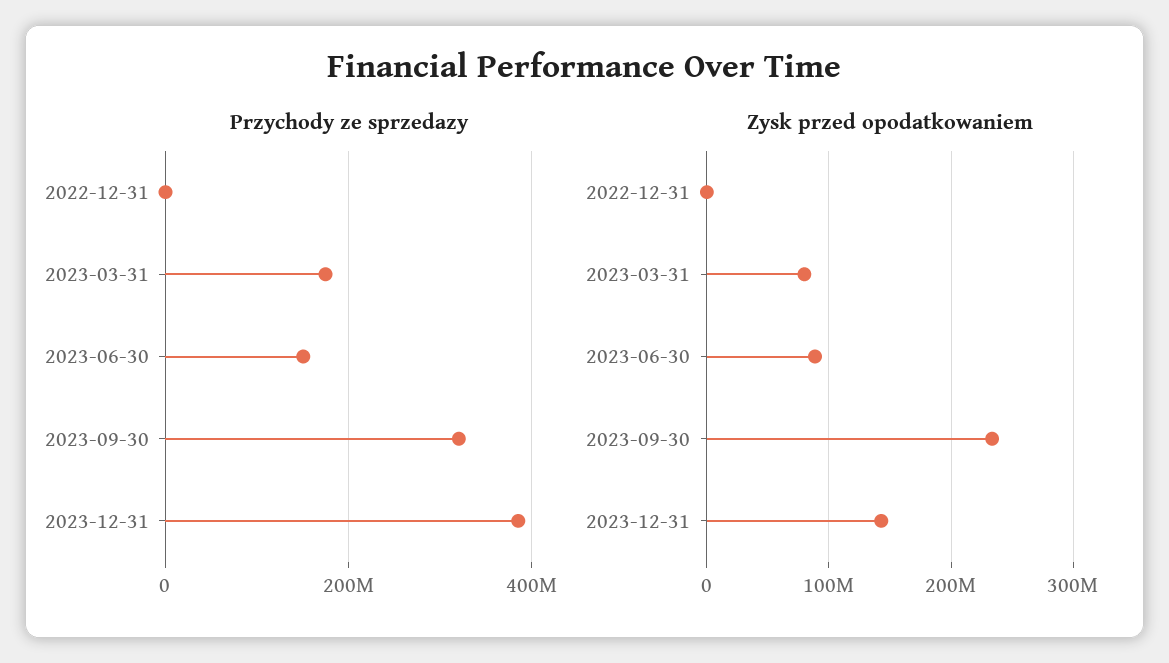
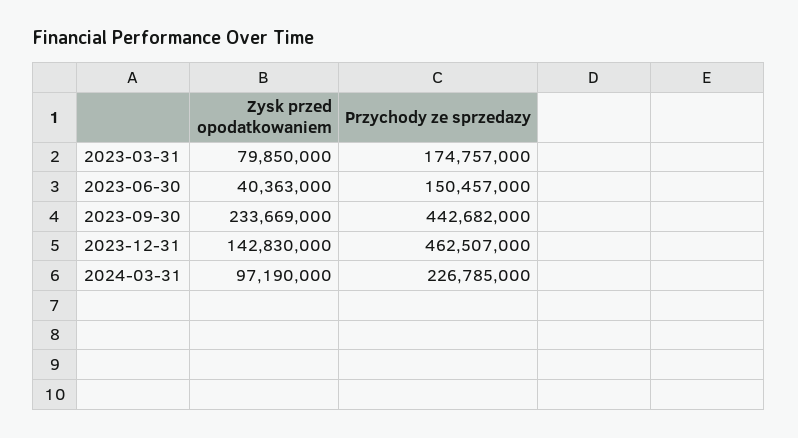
Przychody ze sprzedazy, 2022-12-31: 0 -> none
Przychody ze sprzedazy, 2023-09-30: 320000000 -> 442682000
Przychody ze sprzedazy, 2023-12-31: 380000000 -> 462507000
Zysk przed opodatkowaniem, 2022-12-31: 0 -> none
Zysk przed opodatkowaniem, 2023-06-30: 90000000 -> 40363000
Zysk przed opodatkowaniem, 2024-03-31: none -> 97190000
Przychody ze sprzedazy, 2024-03-31: none -> 226785000

